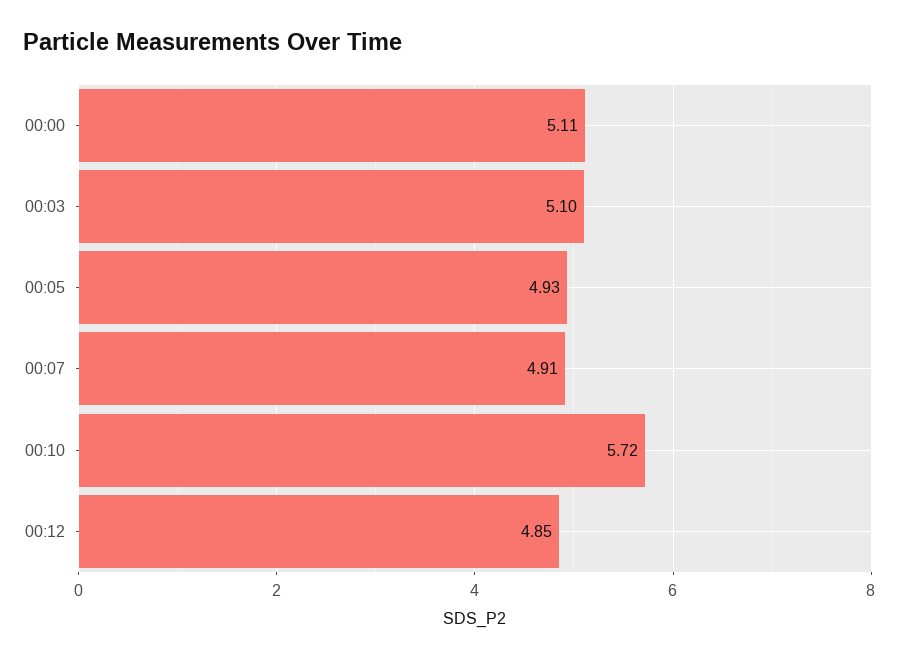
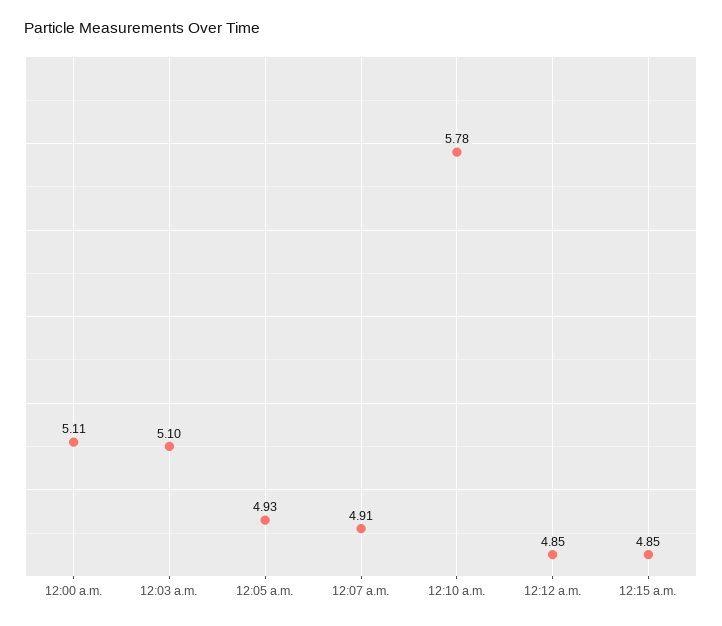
00:10: 5.72 -> 5.78
12:15 a.m.: none -> 4.85

